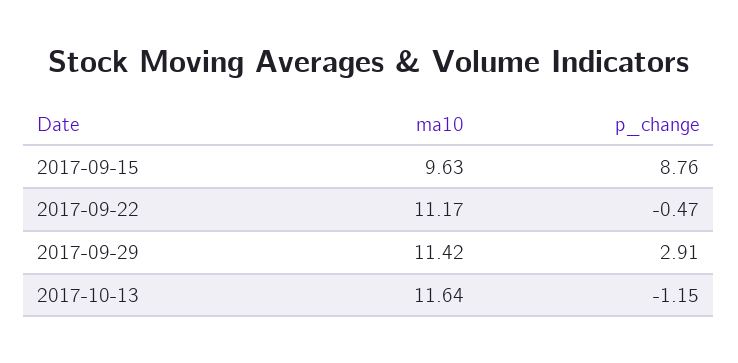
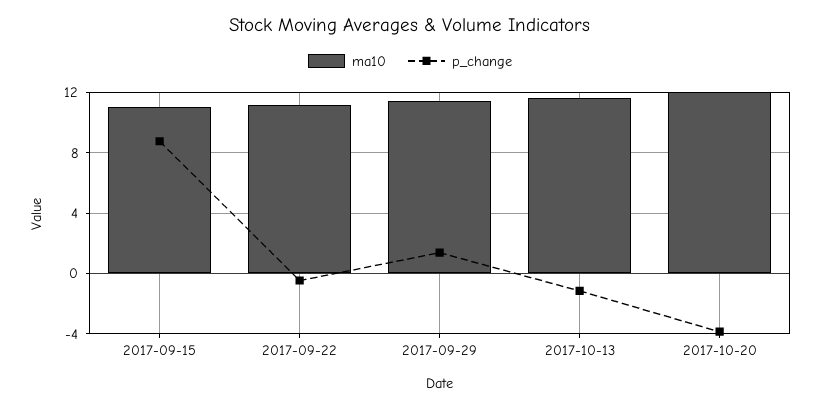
ma10, 2017-09-15: 9.63 -> 11
p_change, 2017-09-29: 2.91 -> 1.5
ma10, 2017-10-20: none -> 12
p_change, 2017-10-20: none -> -4

